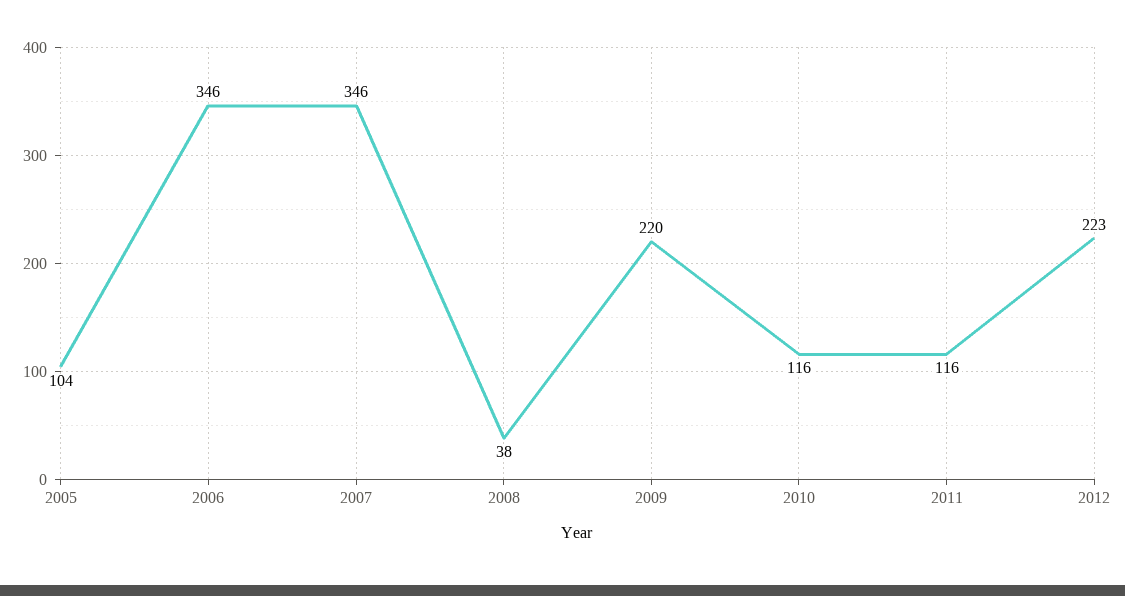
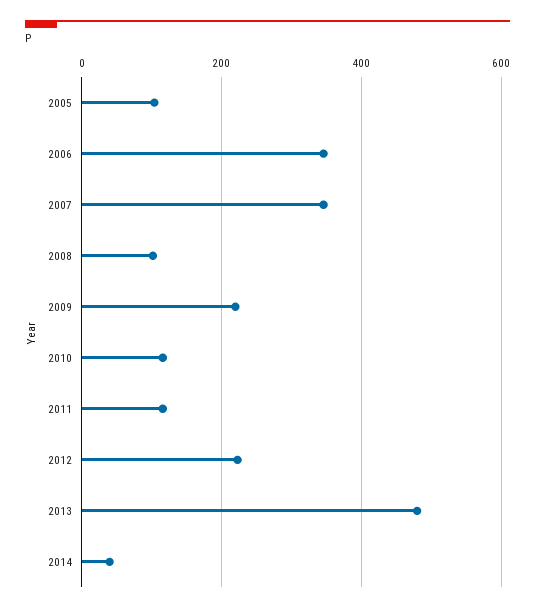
2008: 38 -> 100
2013: none -> 480
2014: none -> 40

